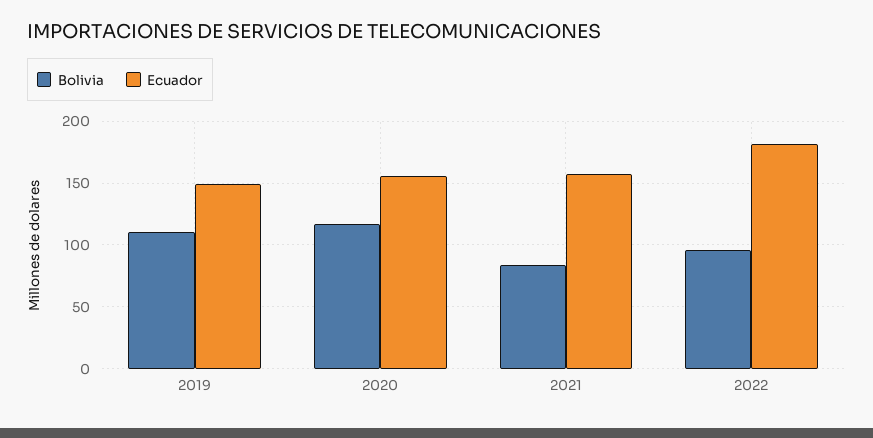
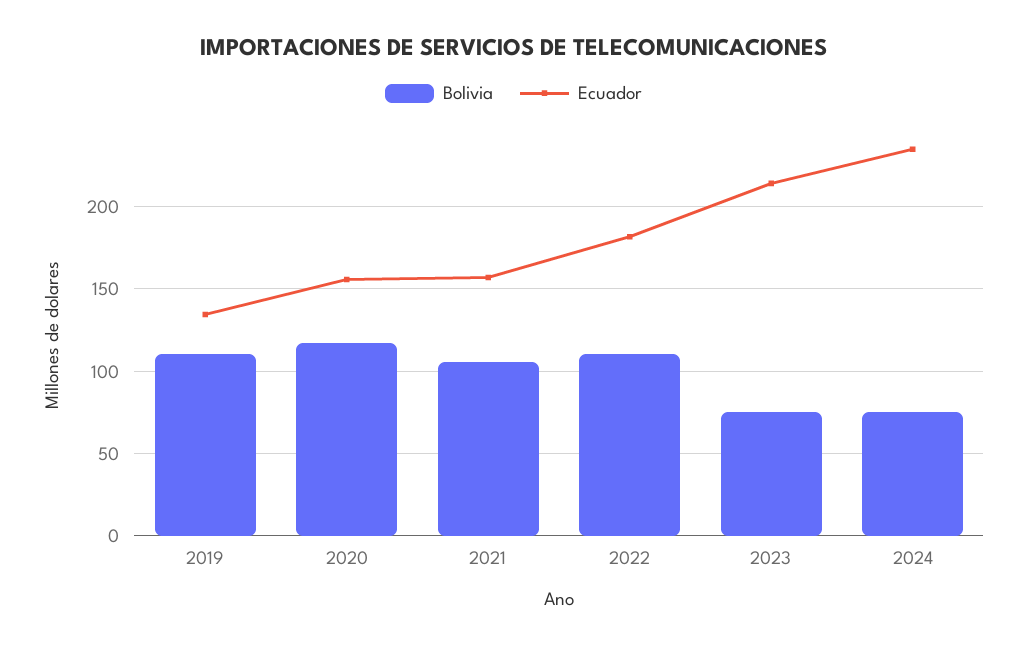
Ecuador, 2019: 150 -> 135
Bolivia, 2021: 85 -> 105
Bolivia, 2022: 95 -> 110
Bolivia, 2023: none -> 75
Ecuador, 2023: none -> 215
Bolivia, 2024: none -> 75
Ecuador, 2024: none -> 235

